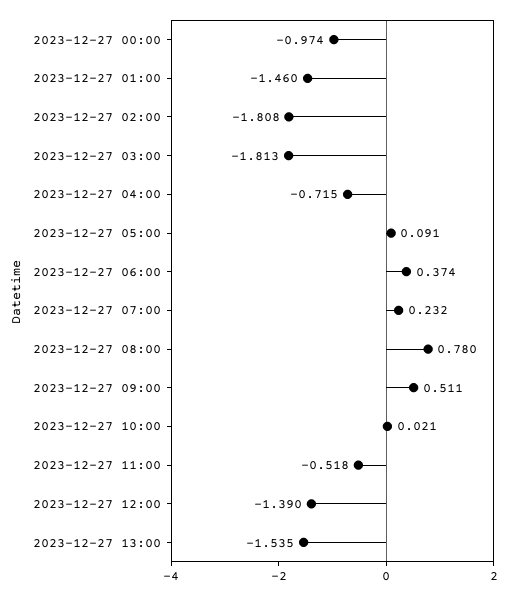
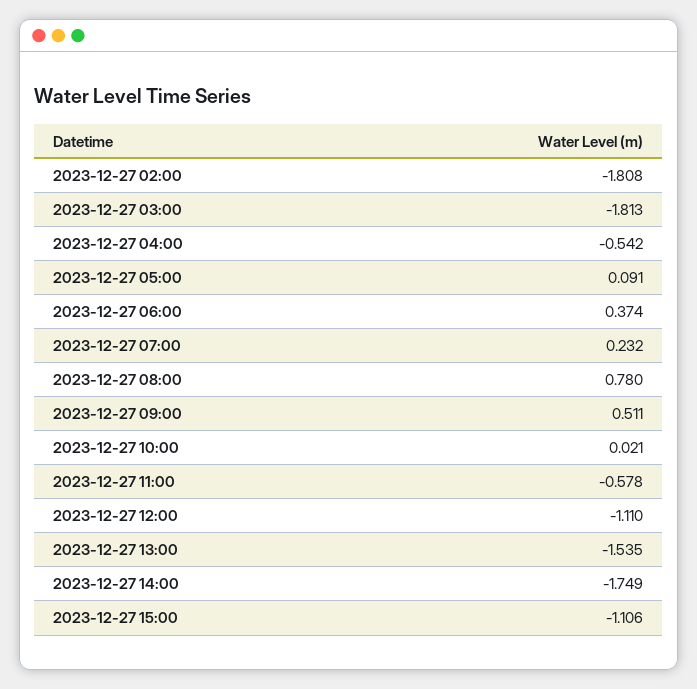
2023-12-27 00:00: -0.974 -> none
2023-12-27 01:00: -1.46 -> none
2023-12-27 04:00: -0.715 -> -0.542
2023-12-27 11:00: -0.518 -> -0.578
2023-12-27 12:00: -1.39 -> -1.11
2023-12-27 14:00: none -> -1.749
2023-12-27 15:00: none -> -1.106

